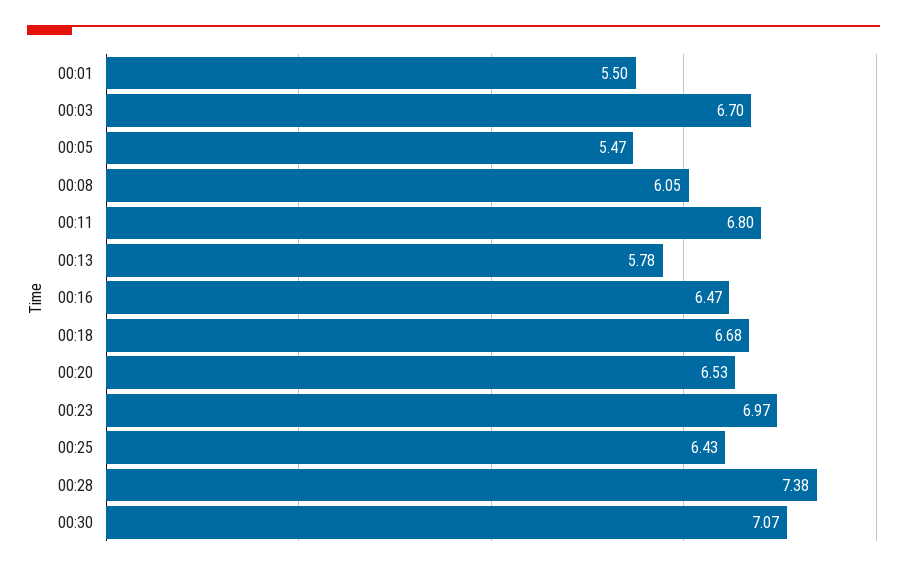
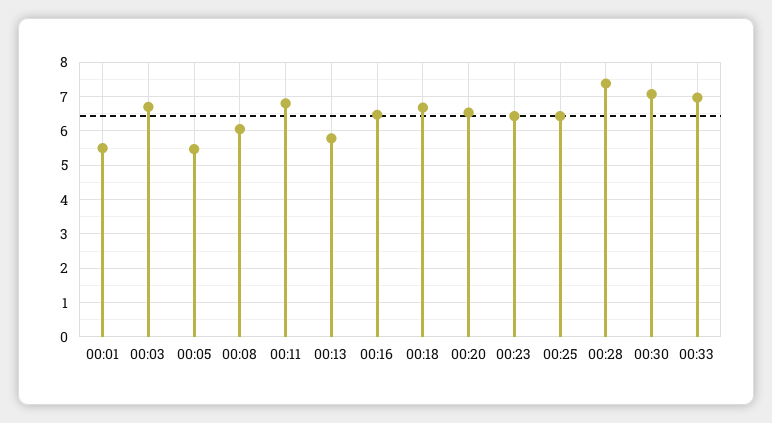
00:23: 6.97 -> 6.4
00:33: none -> 7

